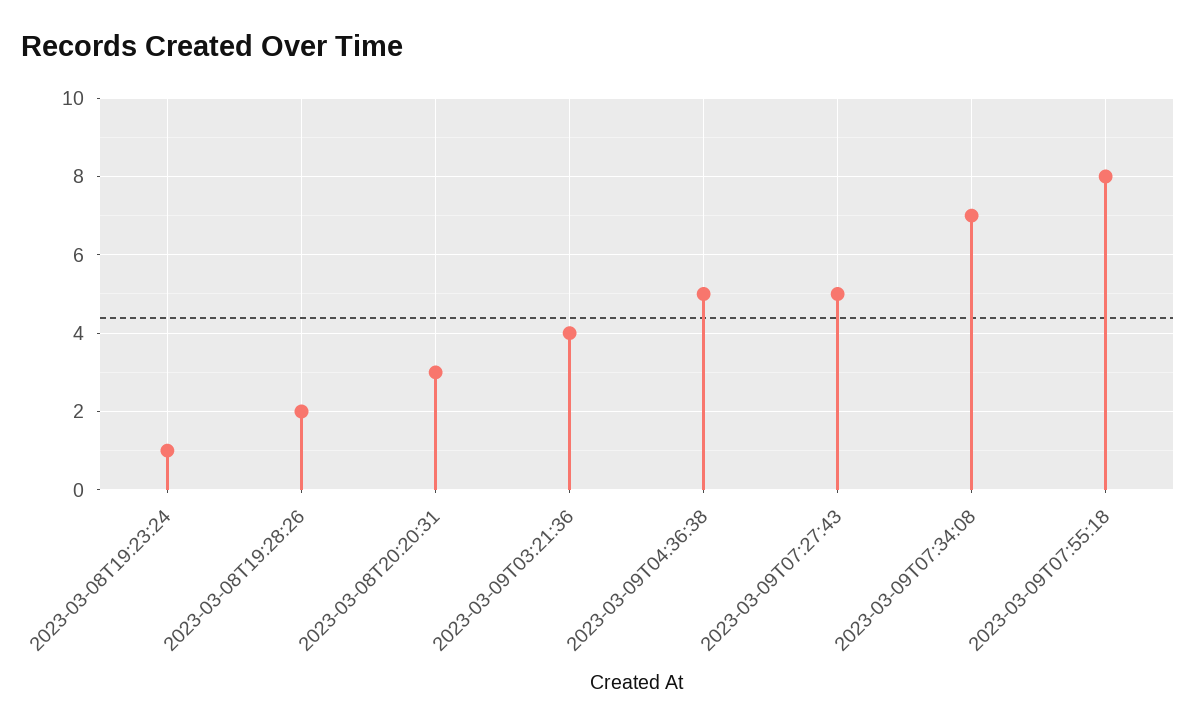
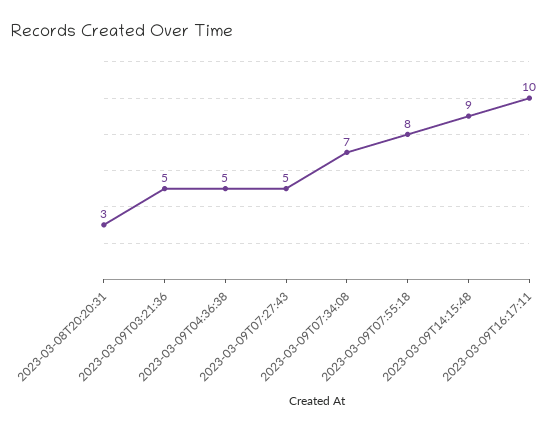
2023-03-08T19:23:24: 1 -> none
2023-03-08T19:28:26: 2 -> none
2023-03-09T03:21:36: 4 -> 5
2023-03-09T14:15:48: none -> 9
2023-03-09T16:17:11: none -> 10

